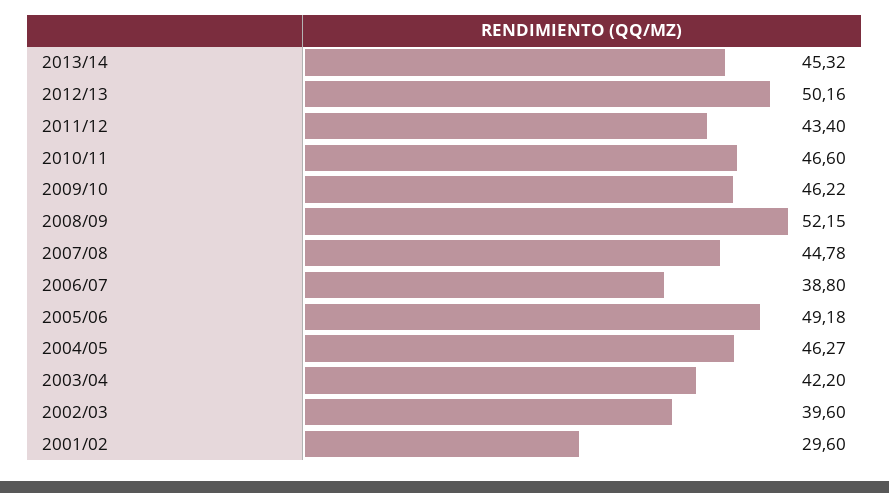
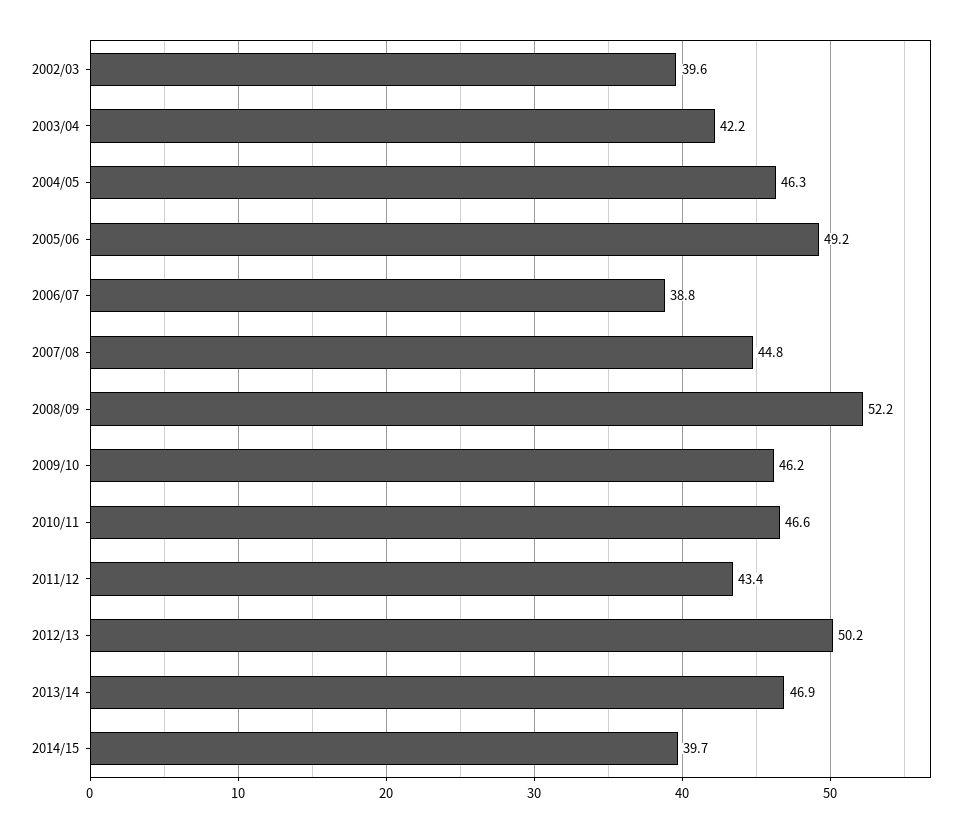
2013/14: 45.32 -> 46.9
2001/02: 29.6 -> none
2014/15: none -> 39.7

